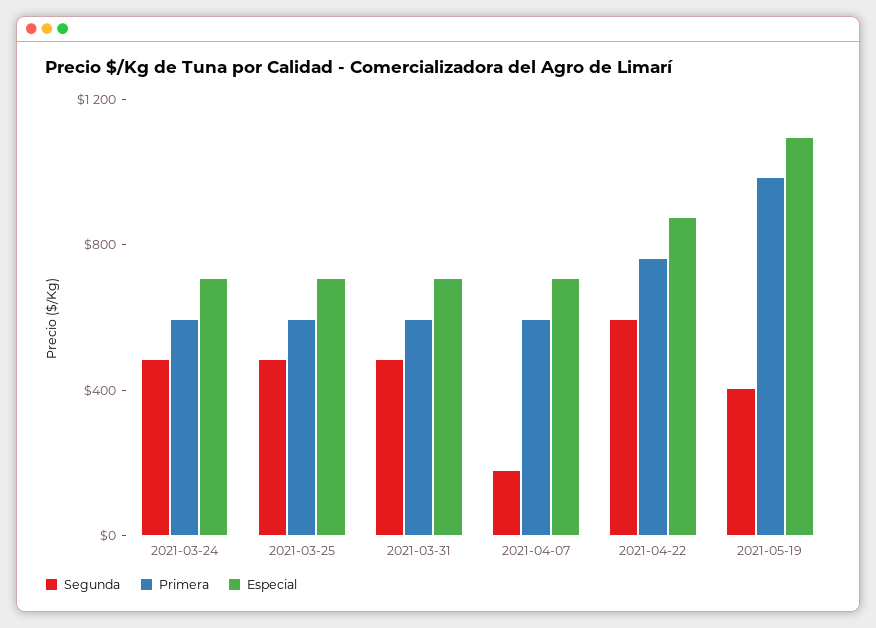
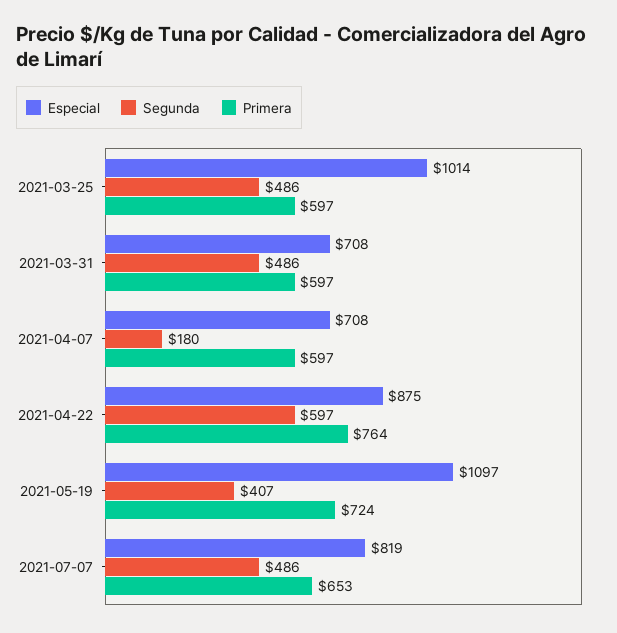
Segunda, 2021-03-24: 500 -> none
Primera, 2021-03-24: 600 -> none
Especial, 2021-03-24: 700 -> none
Especial, 2021-03-25: 700 -> 1014
Primera, 2021-05-19: 1000 -> 724
Especial, 2021-07-07: none -> 819
Segunda, 2021-07-07: none -> 486
Primera, 2021-07-07: none -> 653

